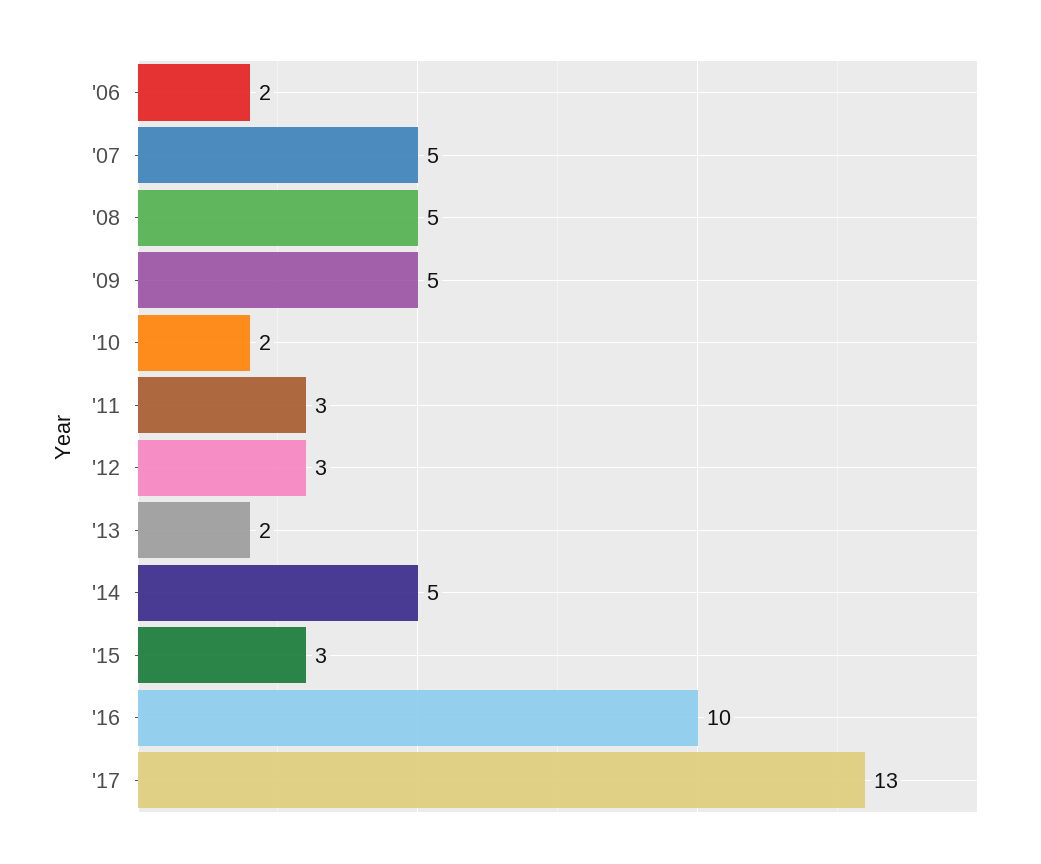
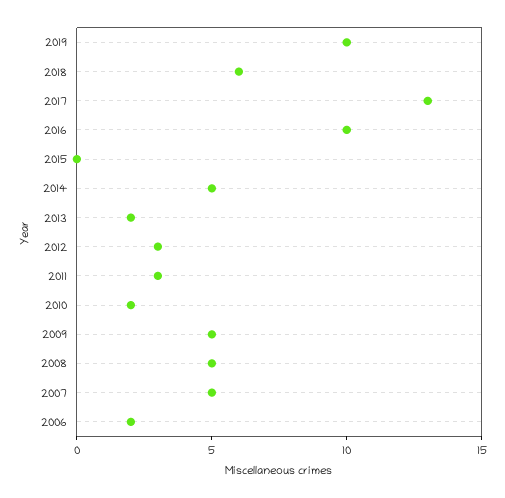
'15: 3 -> 0
2019: none -> 10
2018: none -> 6

